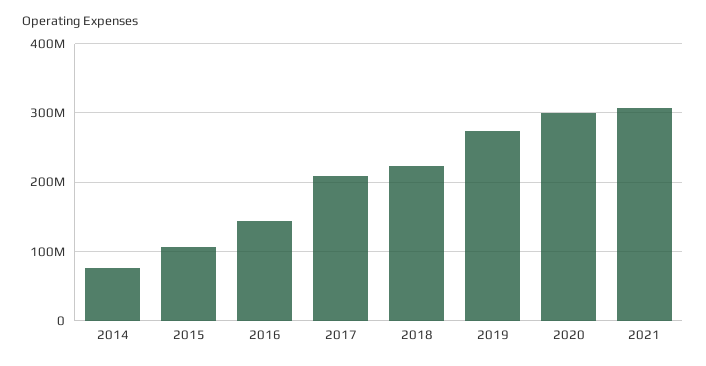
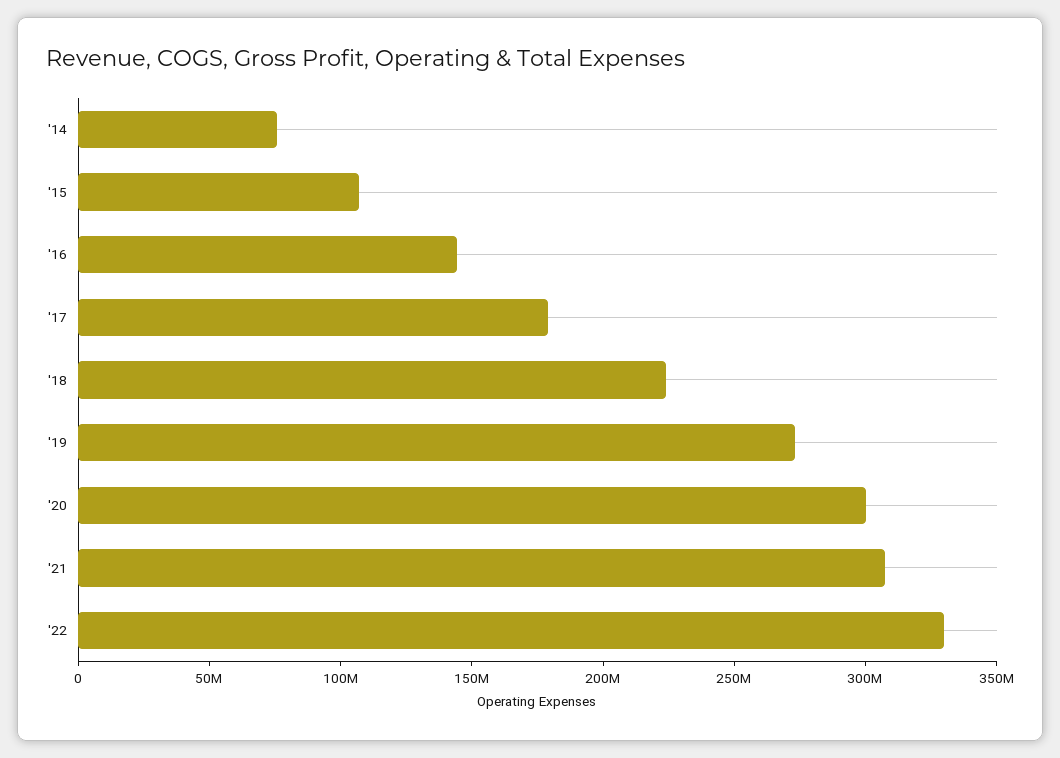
2017: 210000000 -> 180000000
'22: none -> 330000000

